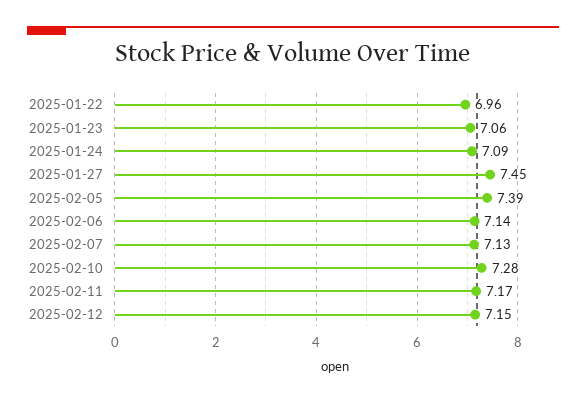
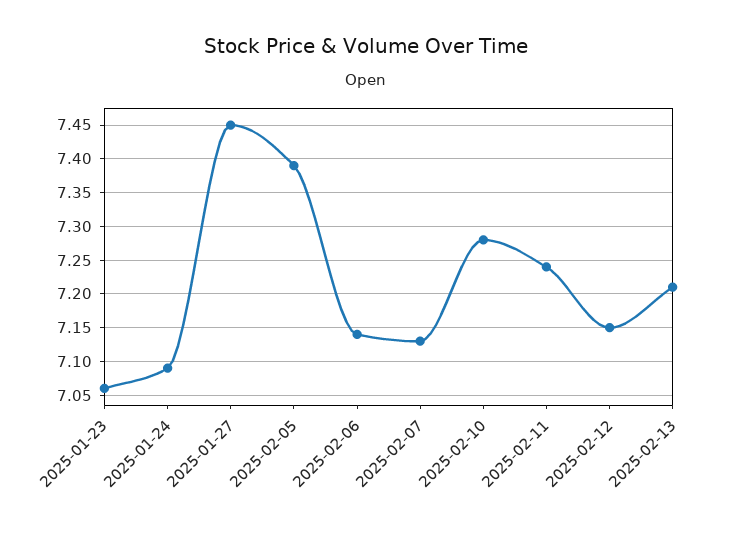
2025-01-22: 6.96 -> none
2025-02-11: 7.17 -> 7.24
2025-02-13: none -> 7.21

